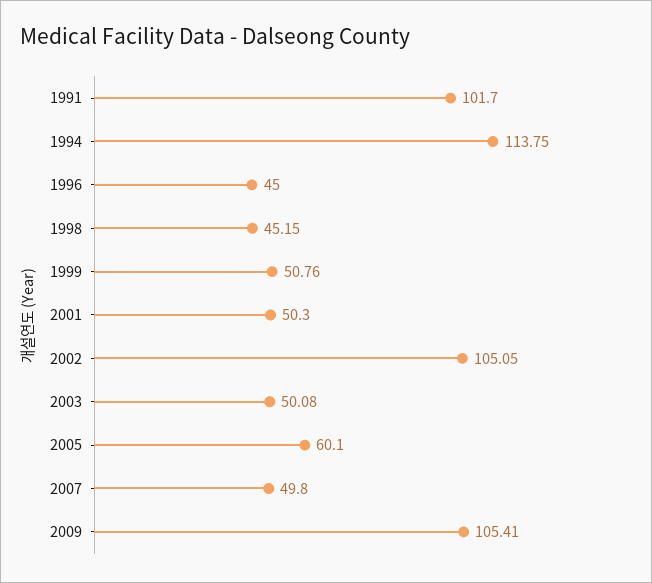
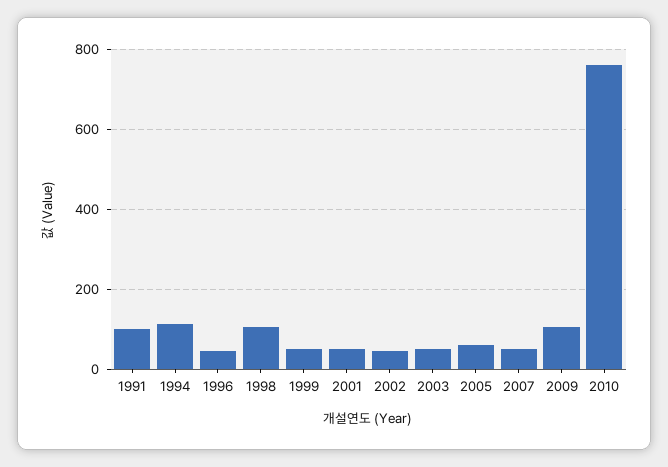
1998: 45.15 -> 100
2002: 105.05 -> 40
2010: none -> 760

